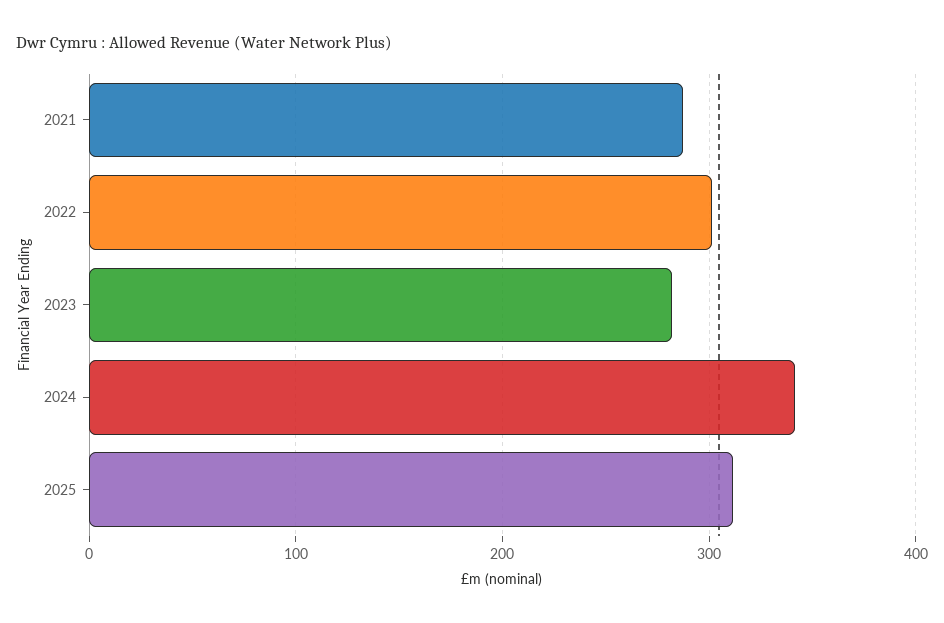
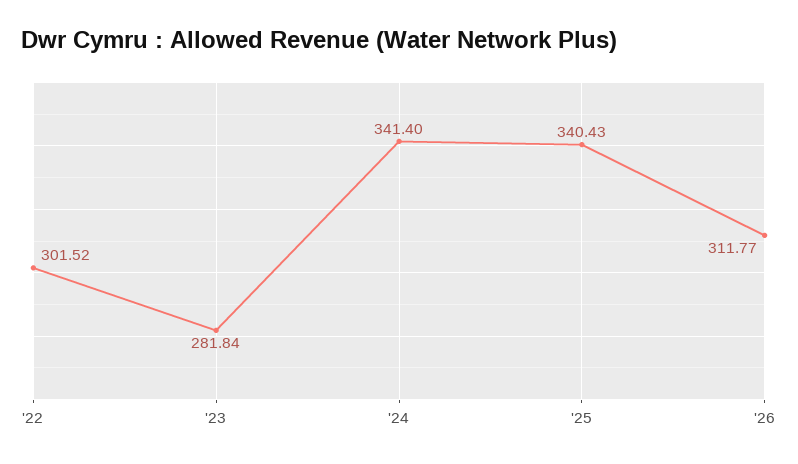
2021: 290 -> none
2025: 310 -> 340.43
'26: none -> 311.77

